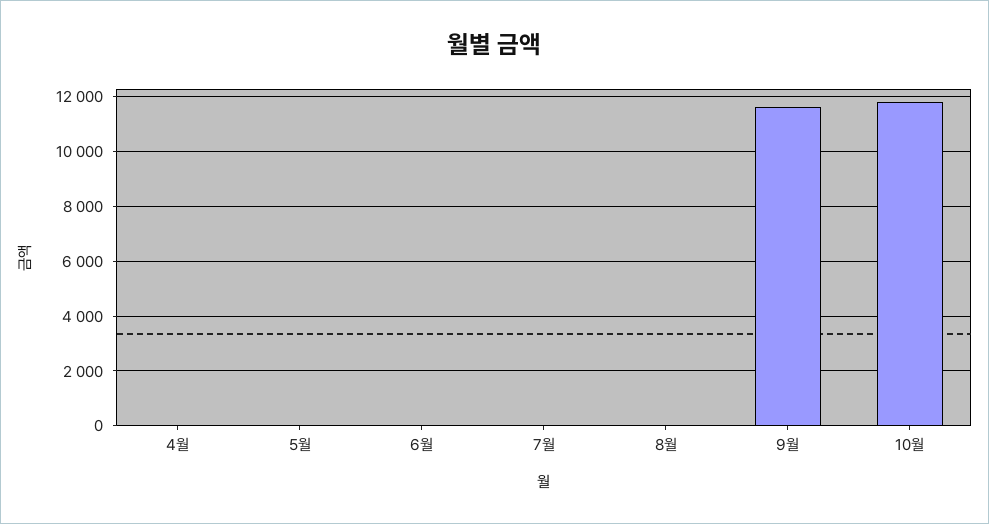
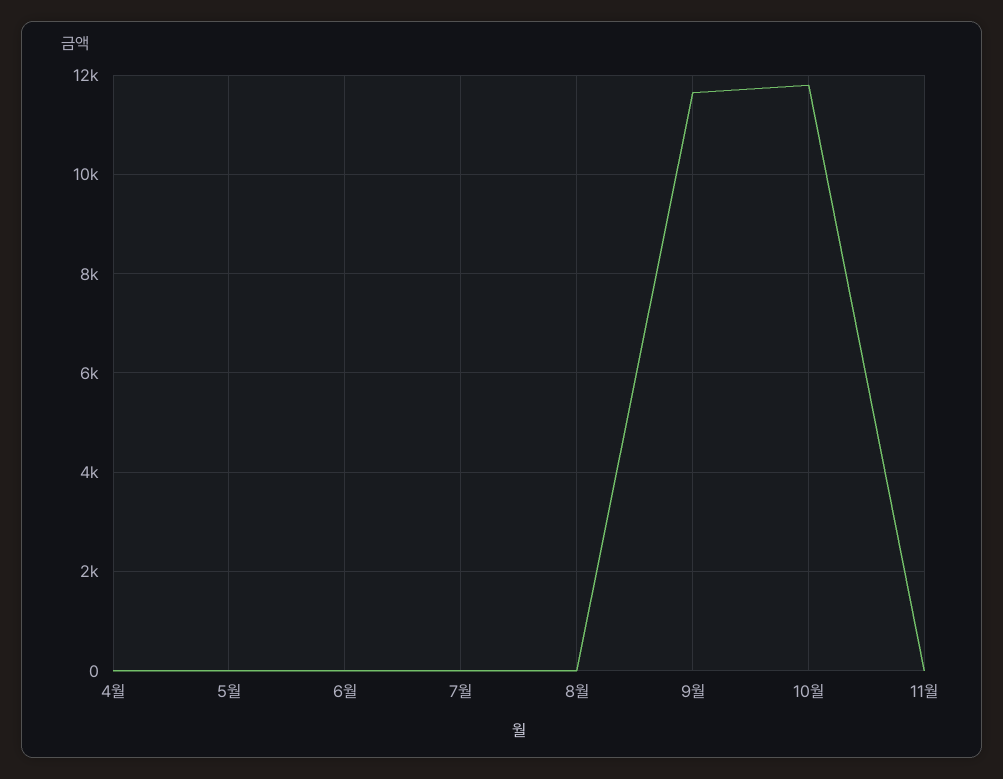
11월: none -> 0

